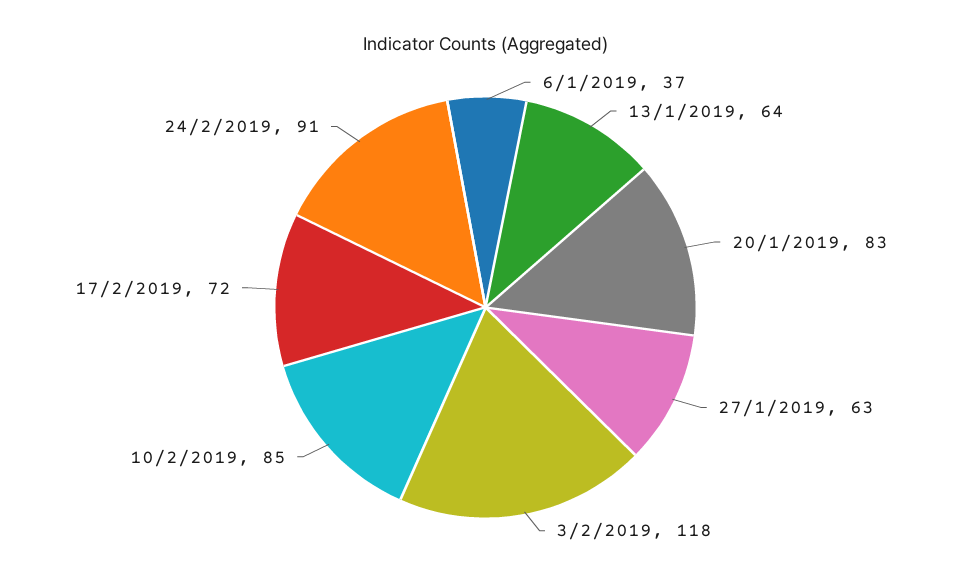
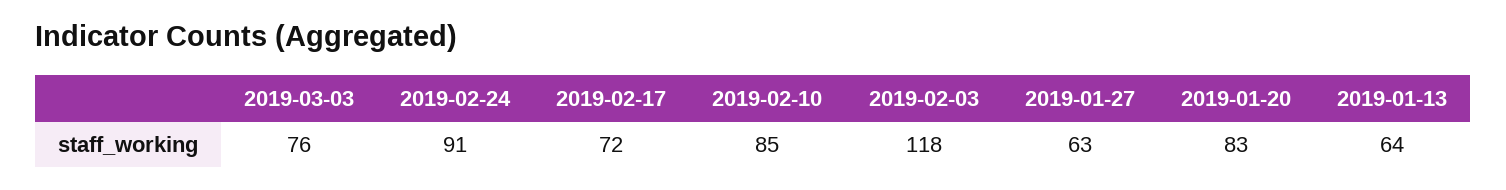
6/1/2019: 37 -> none
2019-03-03: none -> 76

